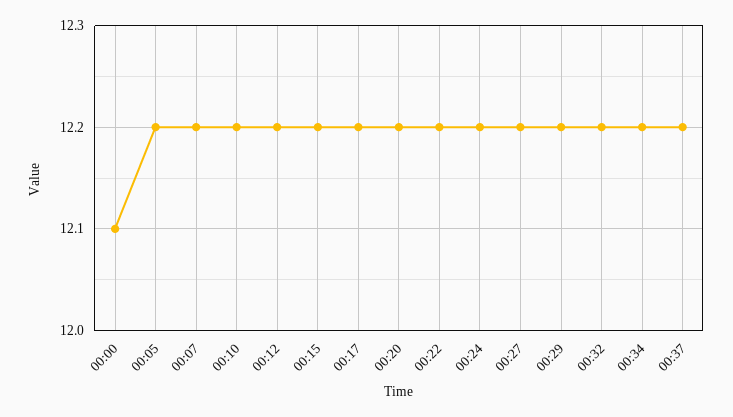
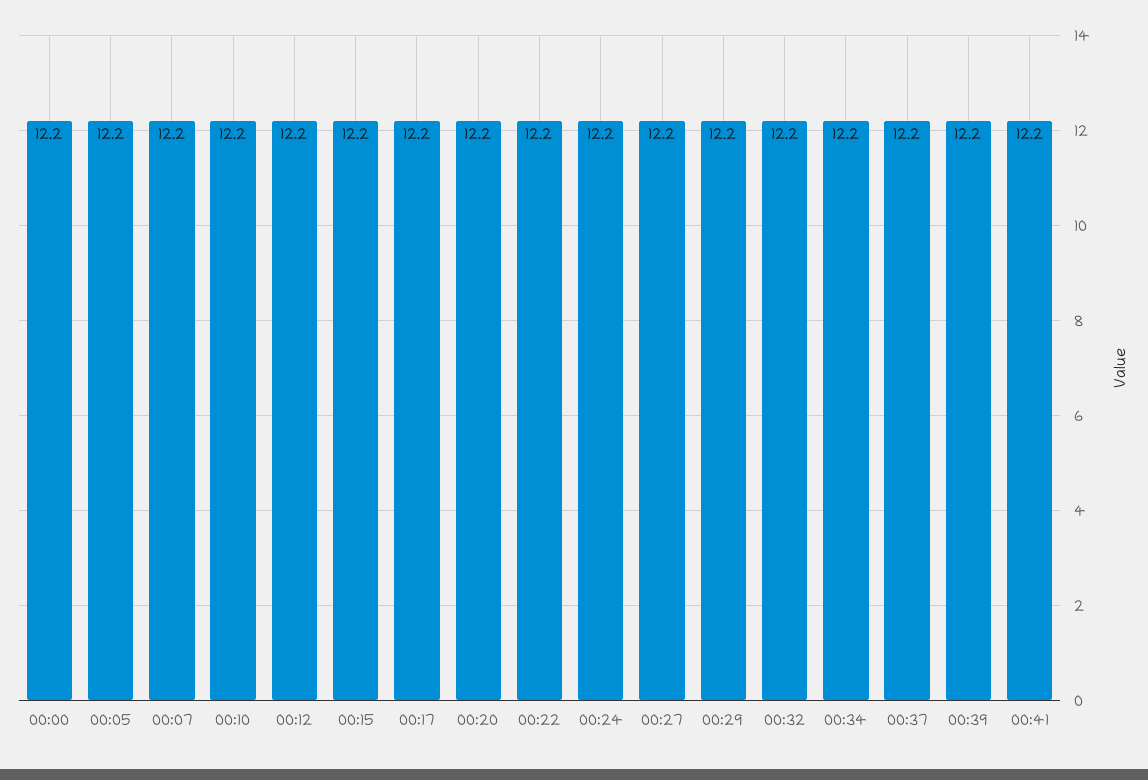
00:00: 12.1 -> 12.2
00:39: none -> 12.2
00:41: none -> 12.2

